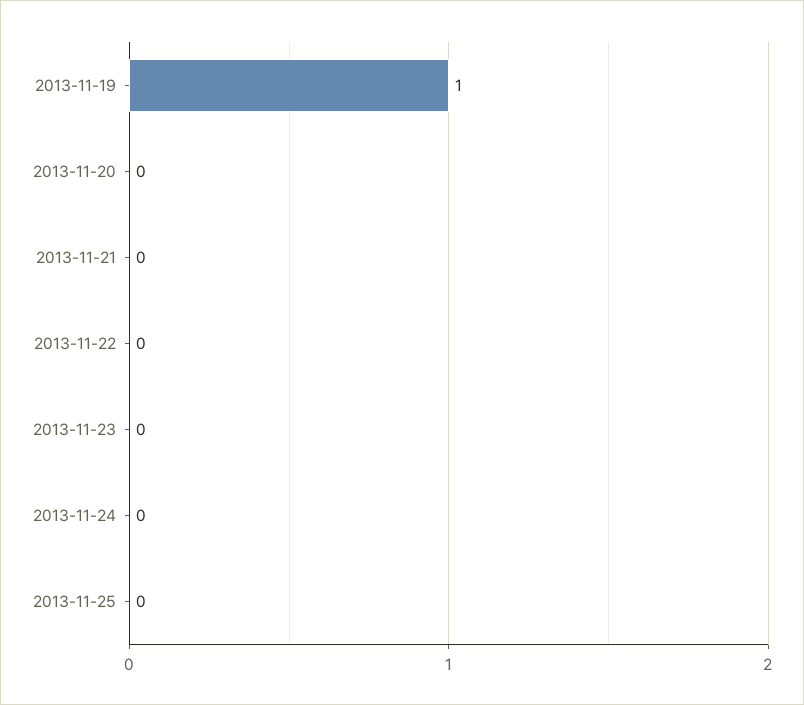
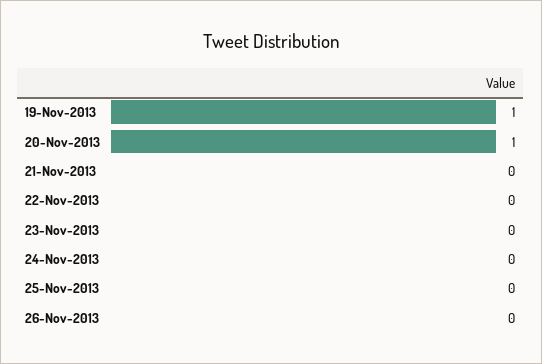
2013-11-20: 0 -> 1
26-Nov-2013: none -> 0

